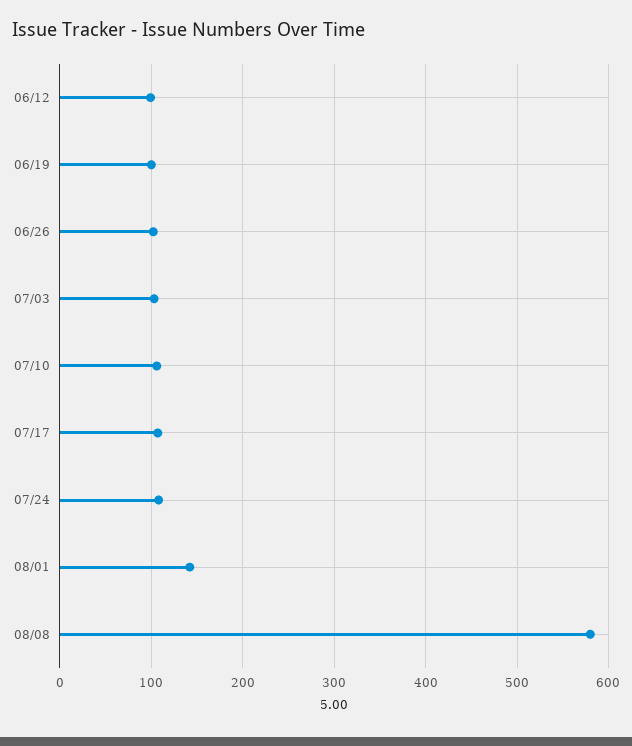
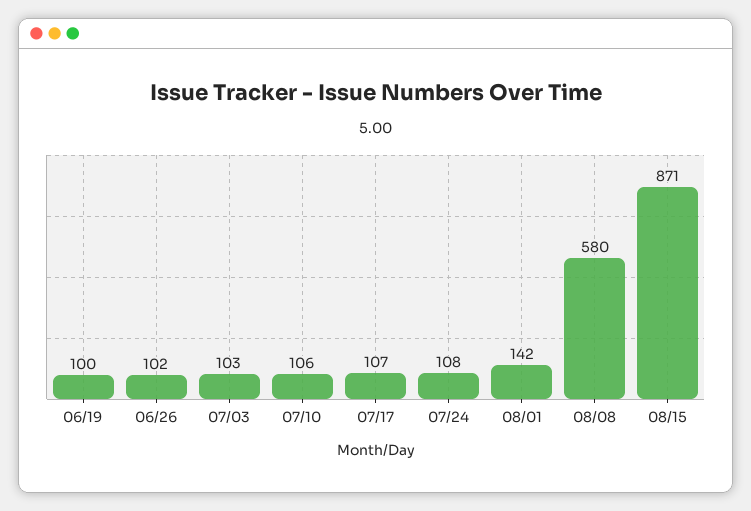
06/12: 100 -> none
08/15: none -> 871

